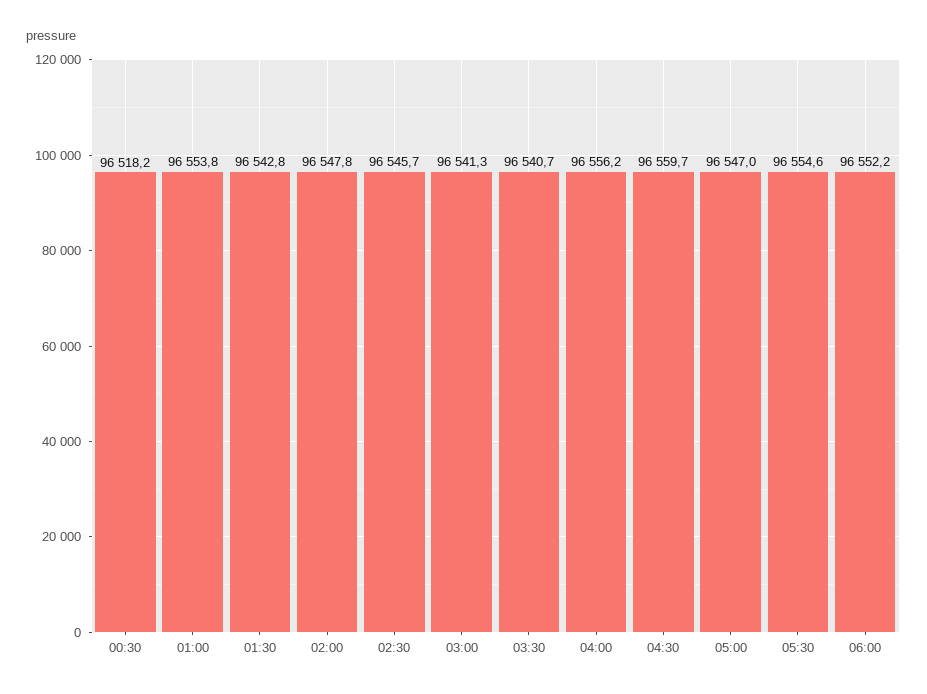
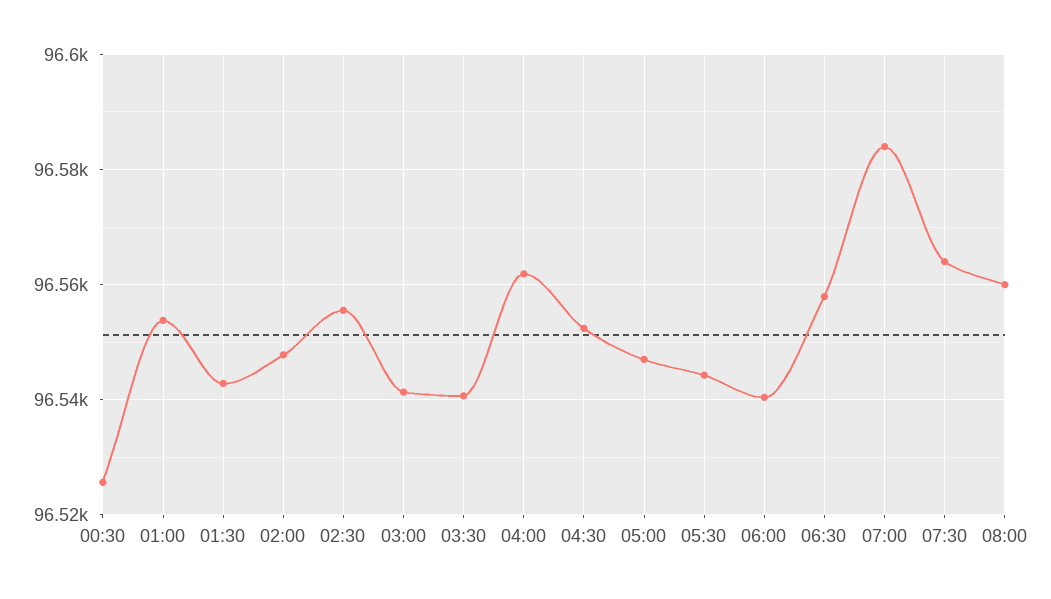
00:30: 96518.2 -> 96526
02:30: 96545.7 -> 96556
04:00: 96556.2 -> 96562
04:30: 96559.7 -> 96552
05:30: 96554.6 -> 96544
06:00: 96552.2 -> 96540
06:30: none -> 96558
07:00: none -> 96584
07:30: none -> 96564
08:00: none -> 96560

